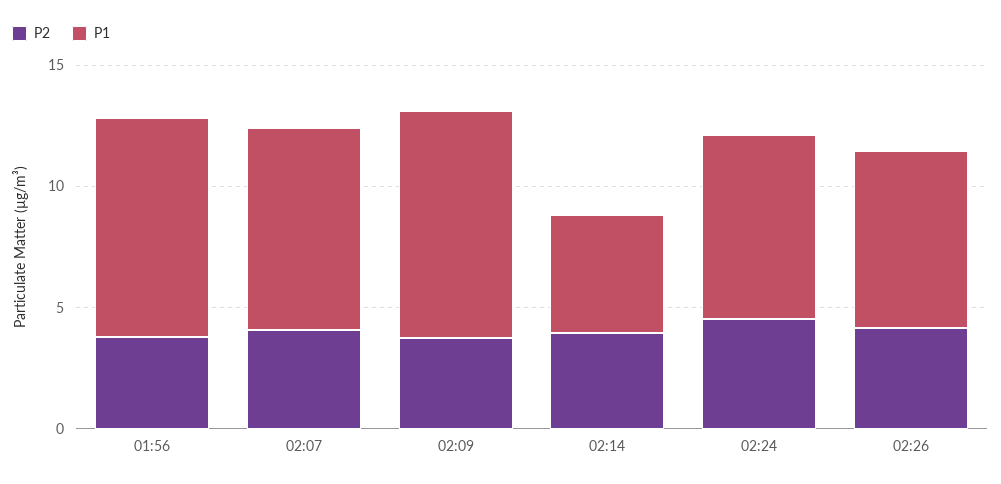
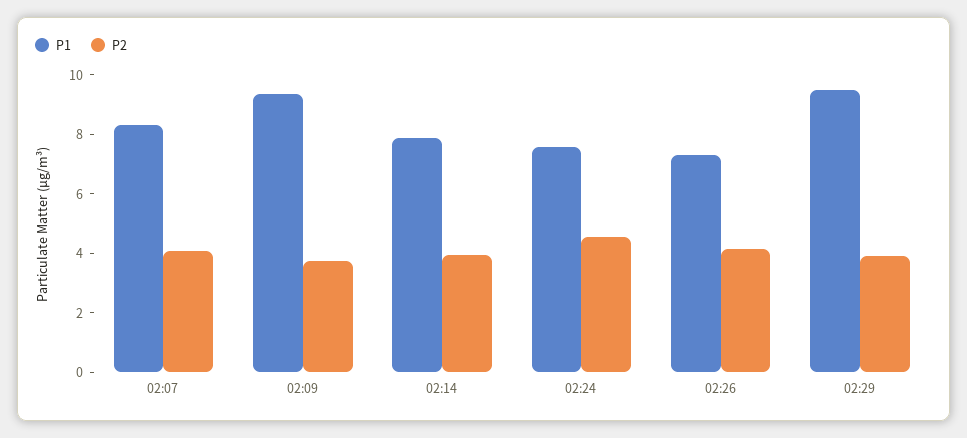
P2, 01:56: 4 -> none
P1, 01:56: 9 -> none
P1, 02:14: 5 -> 8
P1, 02:29: none -> 9.5
P2, 02:29: none -> 4

